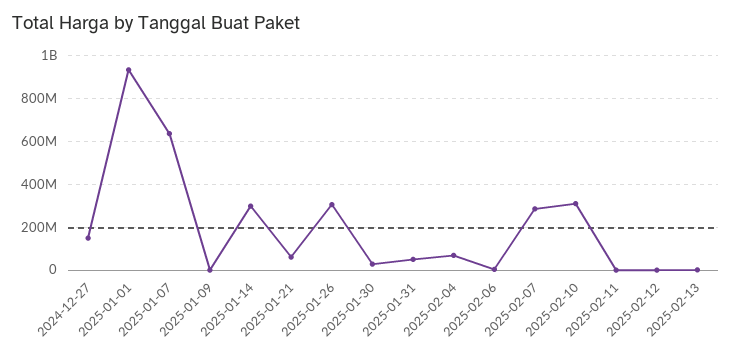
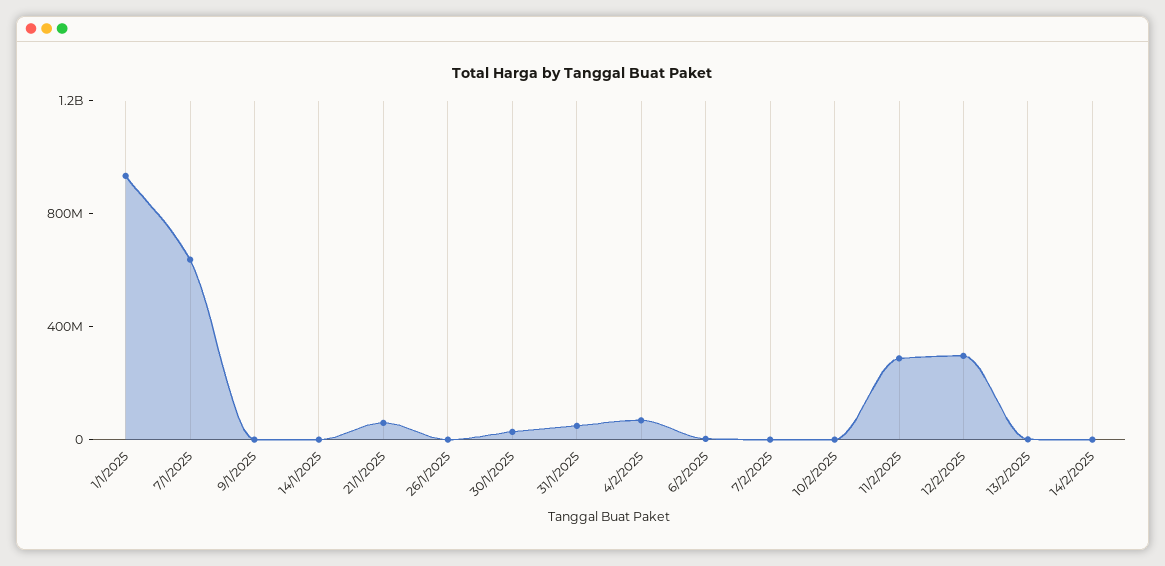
2024-12-27: 150000000 -> none
2025-01-14: 300000000 -> 0
2025-01-26: 300000000 -> 0
2025-02-07: 300000000 -> 0
2025-02-10: 300000000 -> 0
2025-02-11: 0 -> 300000000
2025-02-12: 0 -> 300000000
14/2/2025: none -> 0

